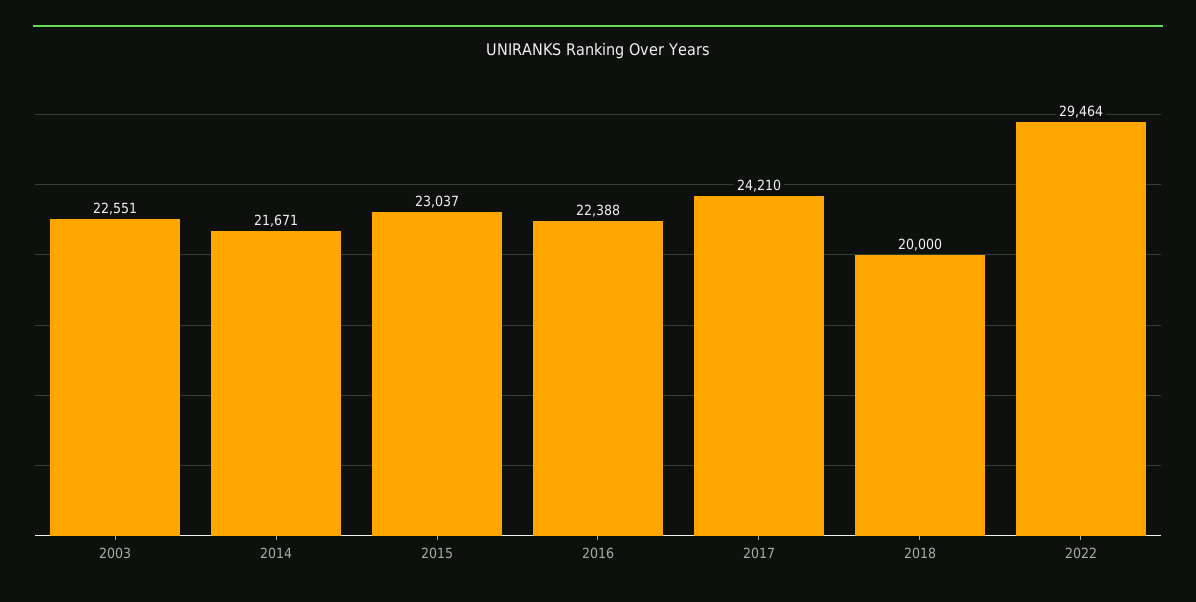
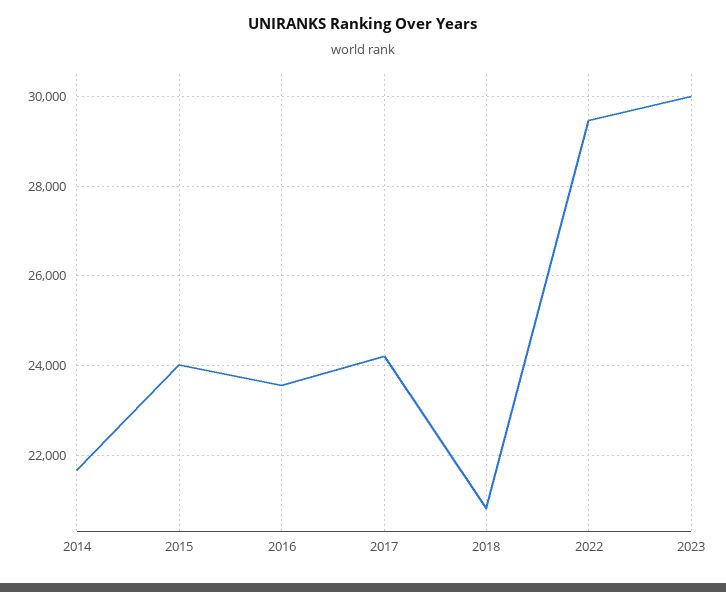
2003: 22551 -> none
2015: 23037 -> 24000
2016: 22388 -> 23600
2018: 20000 -> 20800
2023: none -> 30000

